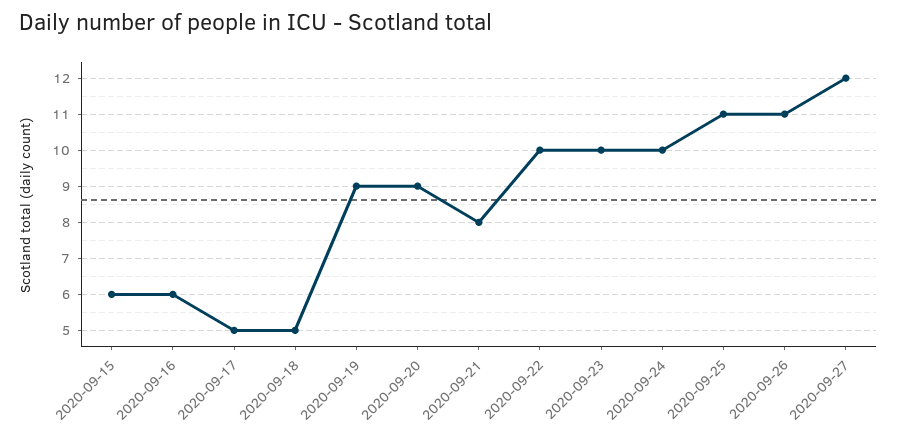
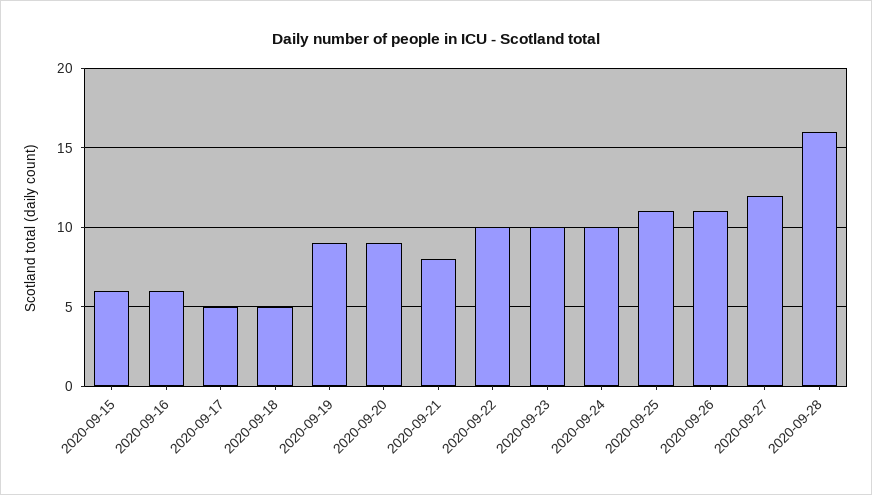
2020-09-28: none -> 16

